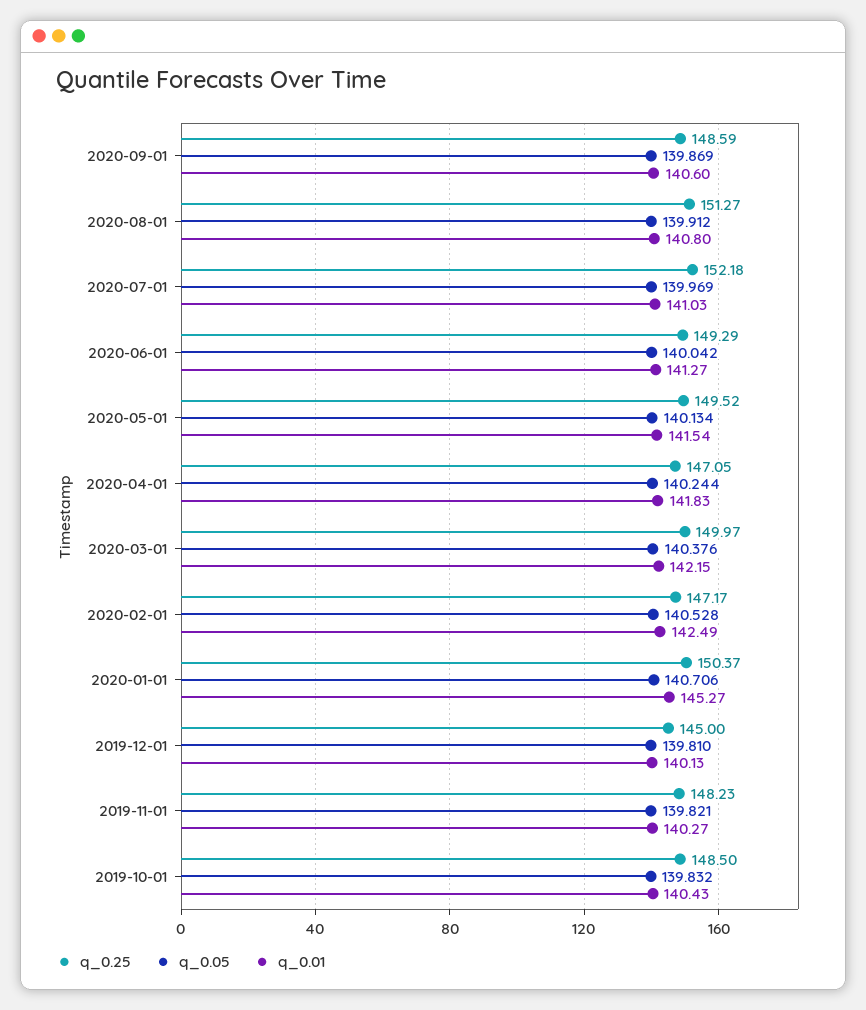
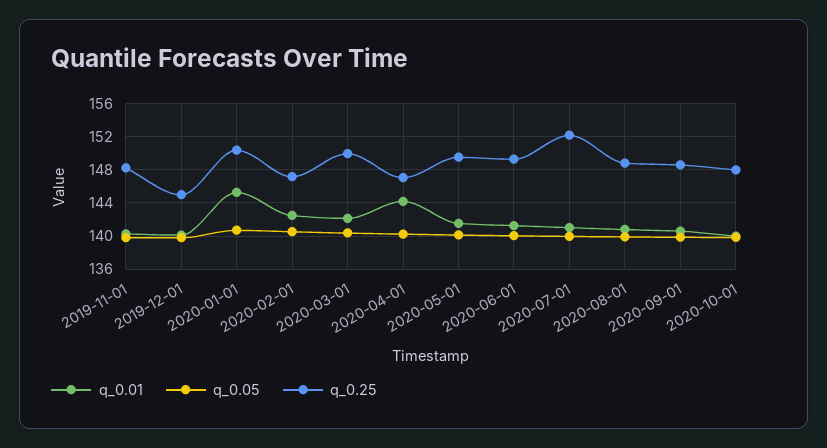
q_0.25, 2020-08-01: 151.27 -> 149
q_0.01, 2020-04-01: 141.83 -> 144
q_0.25, 2019-10-01: 148.5 -> none
q_0.05, 2019-10-01: 139.832 -> none
q_0.01, 2019-10-01: 140.43 -> none
q_0.01, 2020-10-01: none -> 140
q_0.05, 2020-10-01: none -> 140
q_0.25, 2020-10-01: none -> 148

